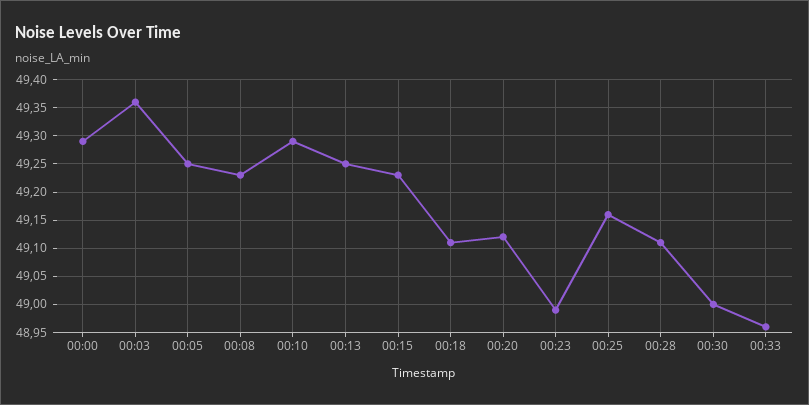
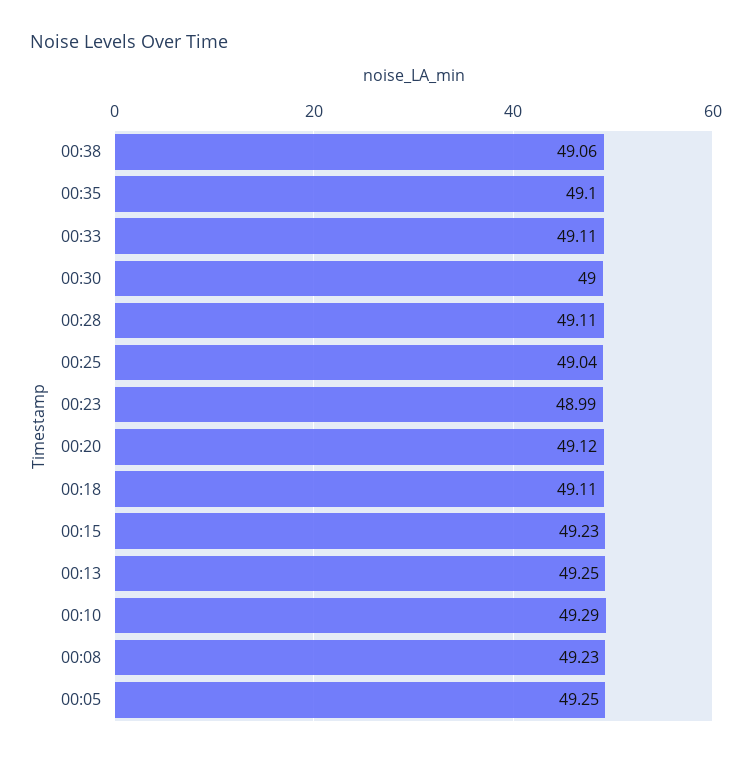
00:00: 49.3 -> none
00:03: 49.35 -> none
00:25: 49.15 -> 49.04
00:33: 48.95 -> 49.11
00:38: none -> 49.06
00:35: none -> 49.1

